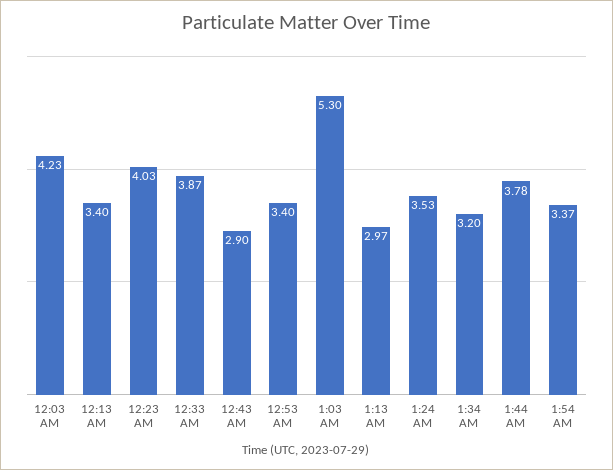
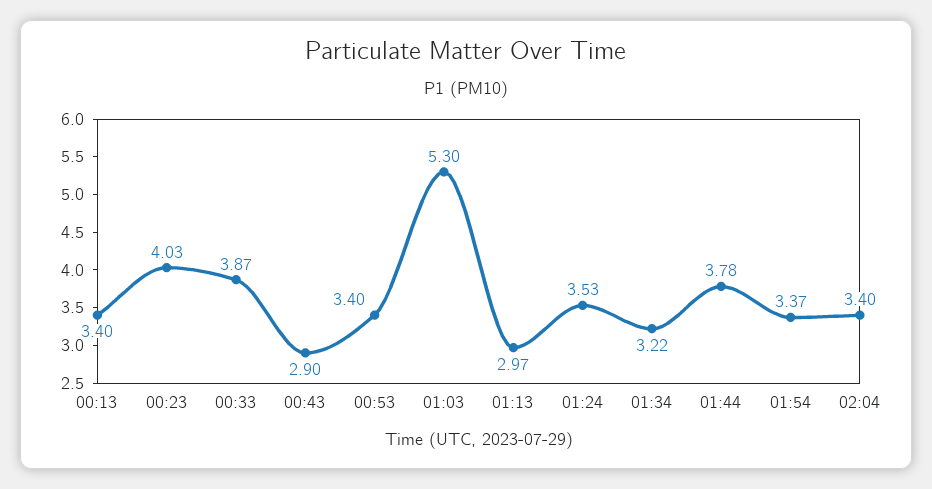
12:03 AM: 4.23 -> none
1:34 AM: 3.2 -> 3.22
02:04: none -> 3.4

